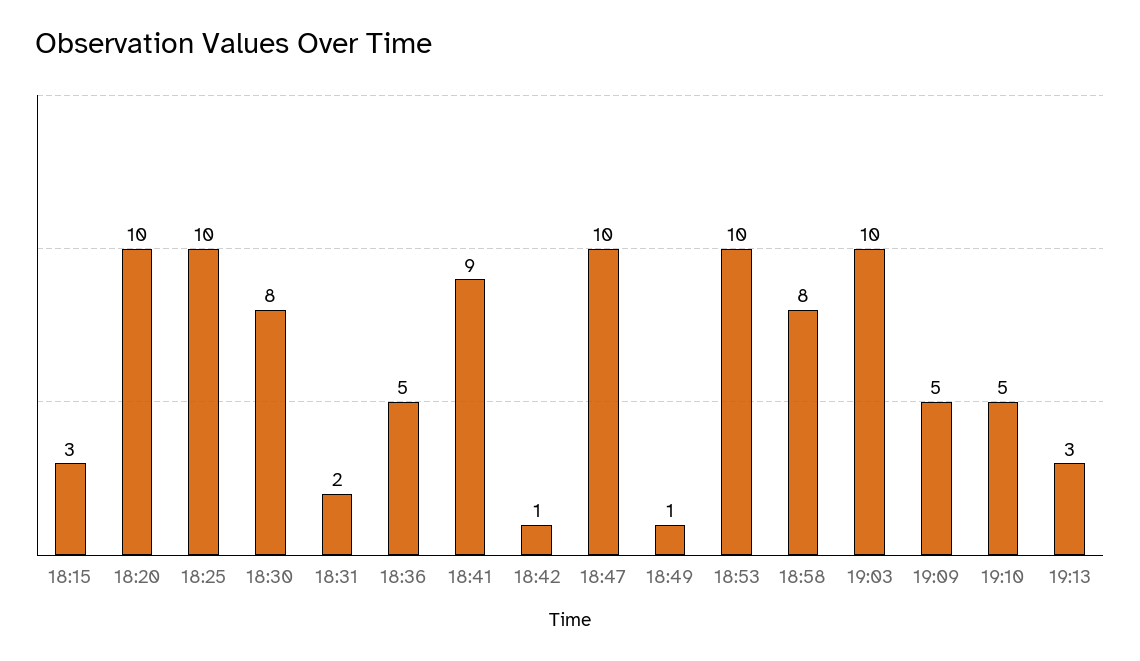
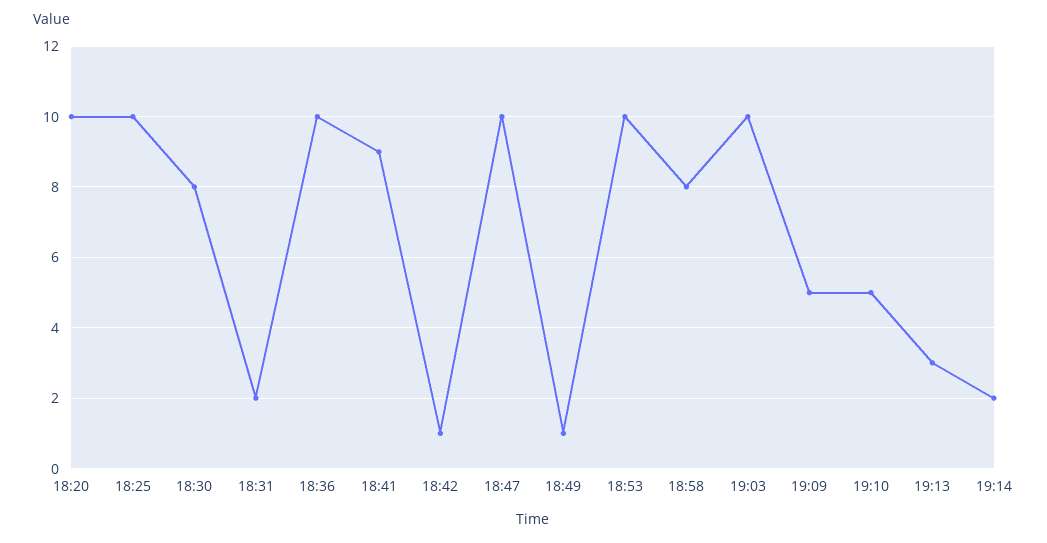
18:15: 3 -> none
18:36: 5 -> 10
19:14: none -> 2

